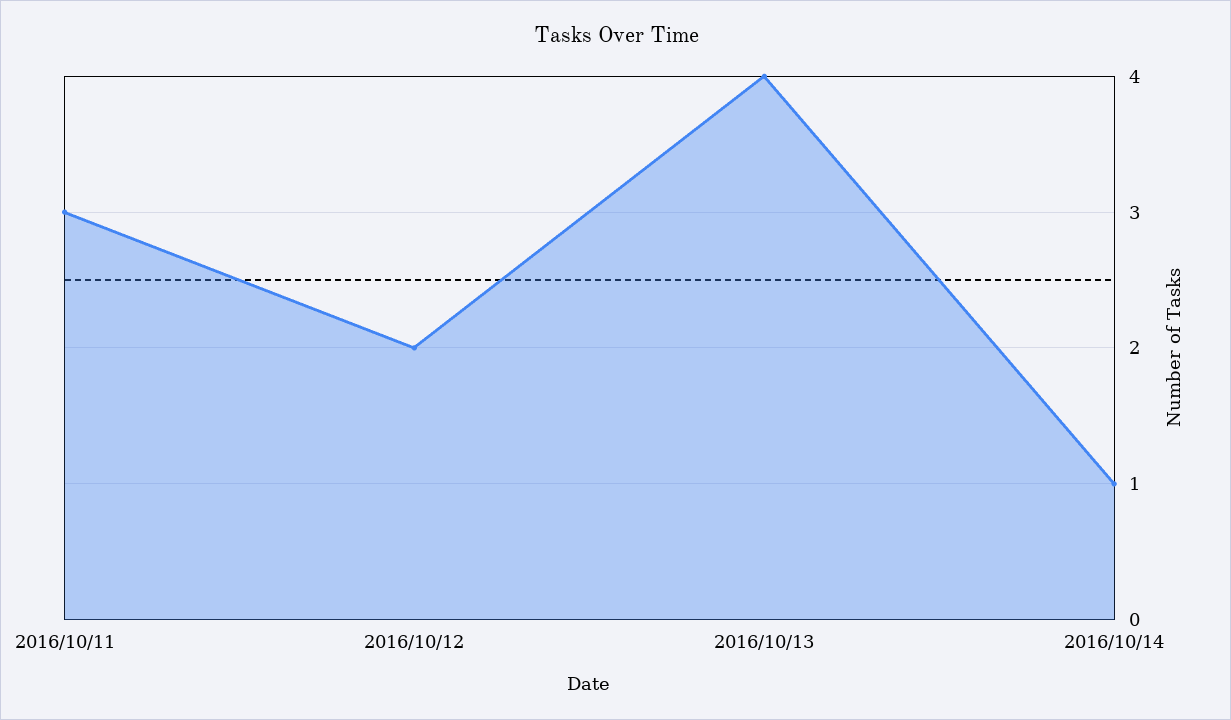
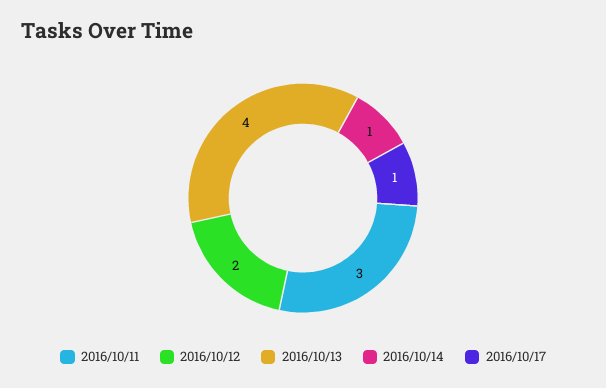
2016/10/17: none -> 1

